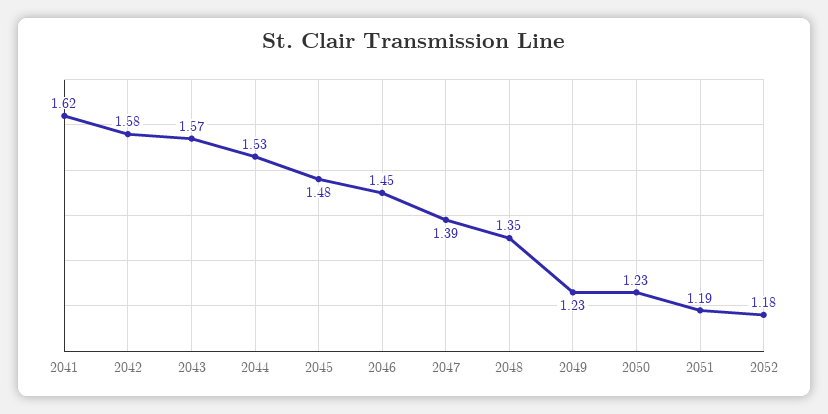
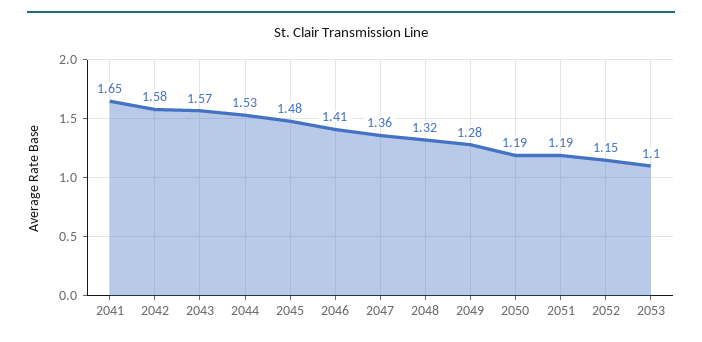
2041: 1.62 -> 1.65
2046: 1.45 -> 1.41
2047: 1.39 -> 1.36
2048: 1.35 -> 1.32
2049: 1.23 -> 1.28
2050: 1.23 -> 1.19
2052: 1.18 -> 1.15
2053: none -> 1.1

